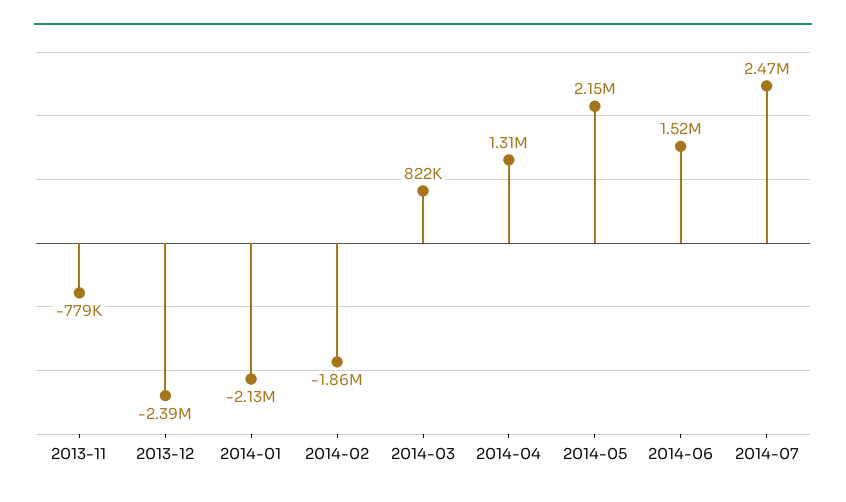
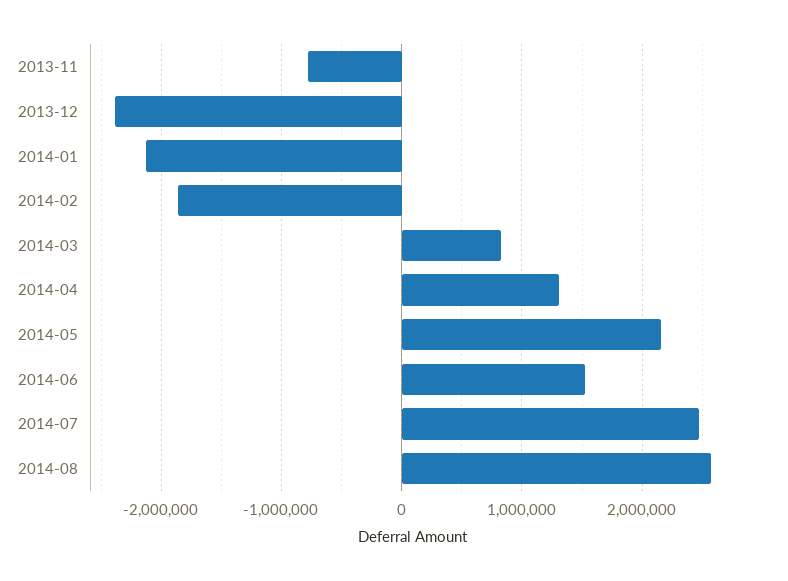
2014-08: none -> 2600000

